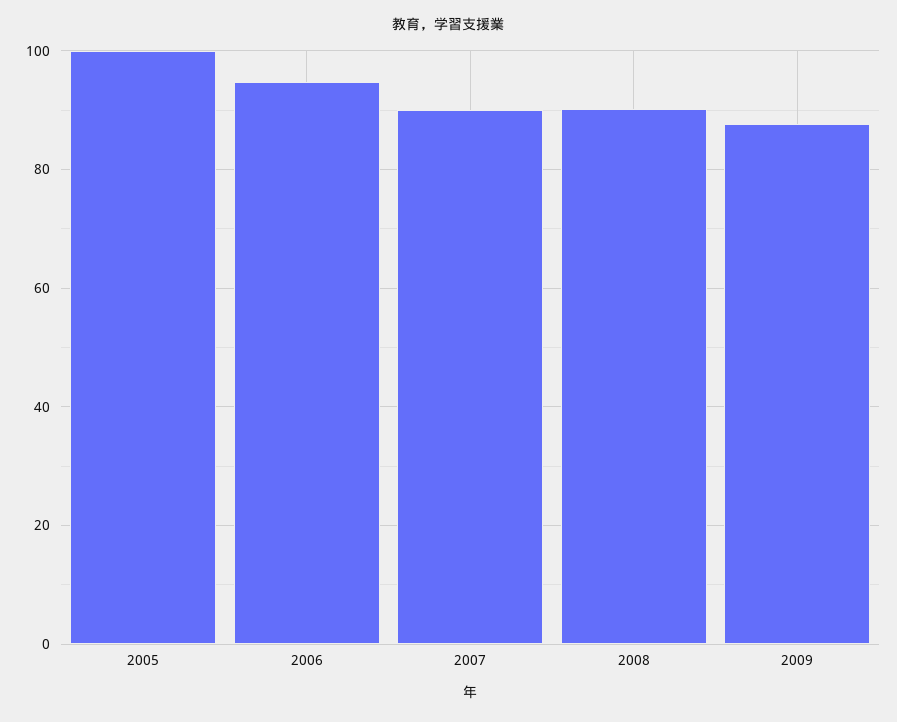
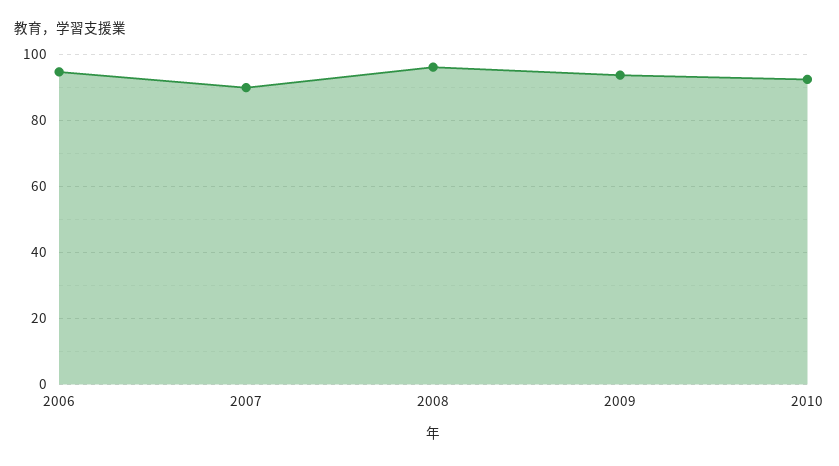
2005: 100 -> none
2008: 90 -> 96
2009: 88 -> 94
2010: none -> 92

